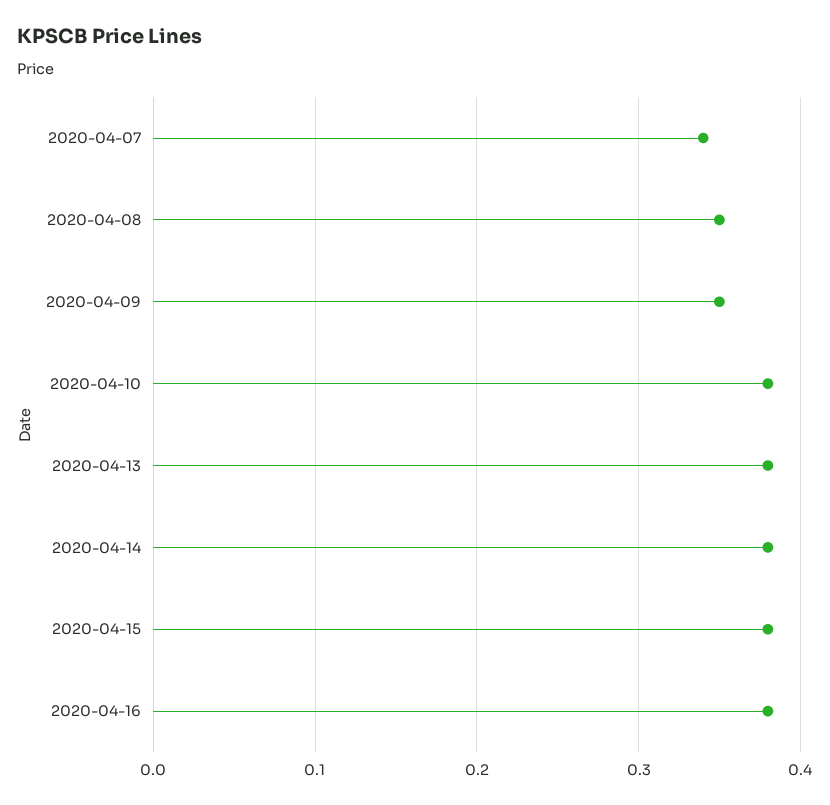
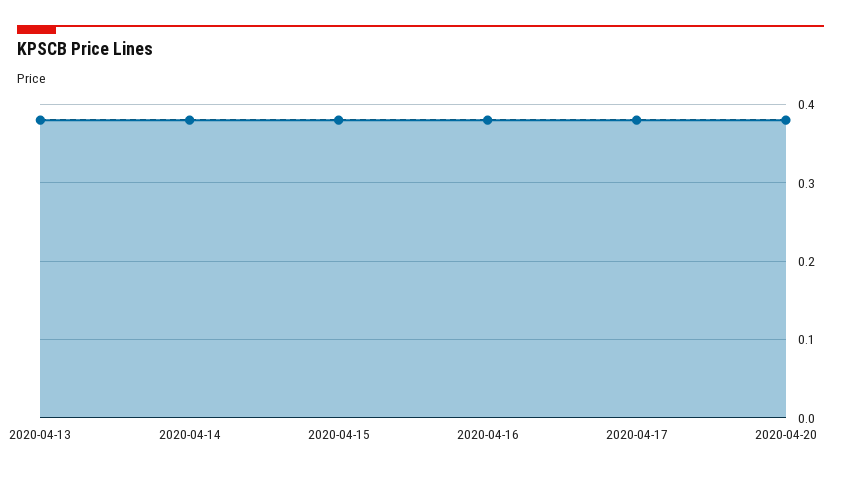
2020-04-07: 0.34 -> none
2020-04-08: 0.35 -> none
2020-04-09: 0.35 -> none
2020-04-10: 0.38 -> none
2020-04-17: none -> 0.38
2020-04-20: none -> 0.38

